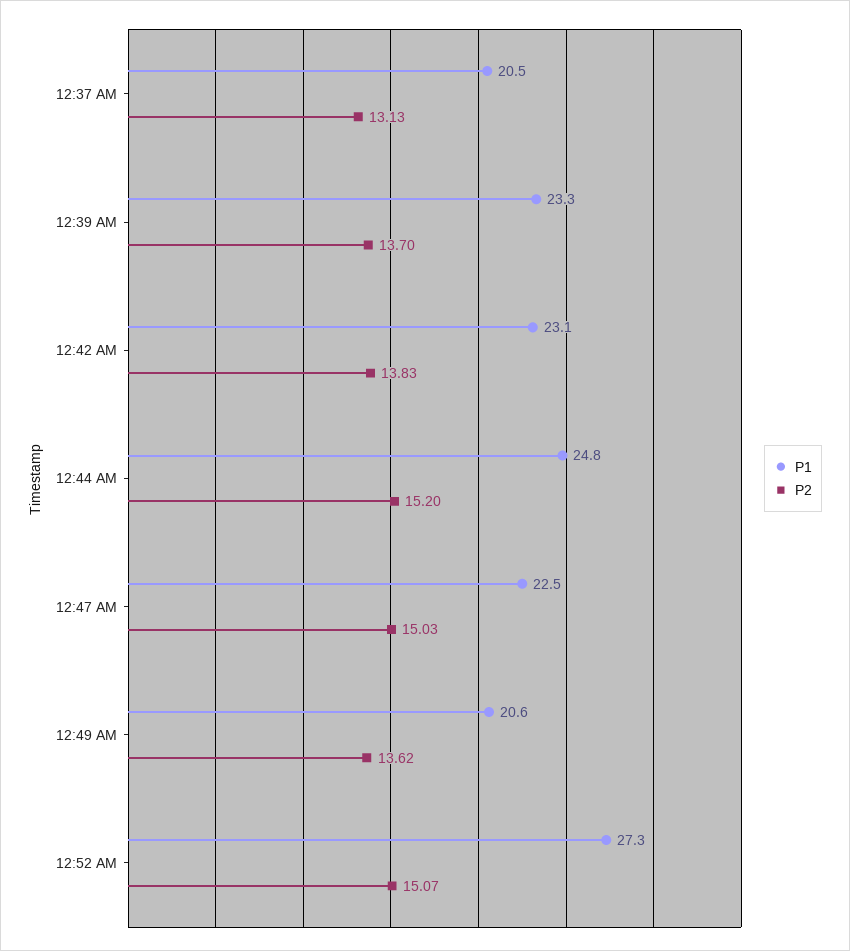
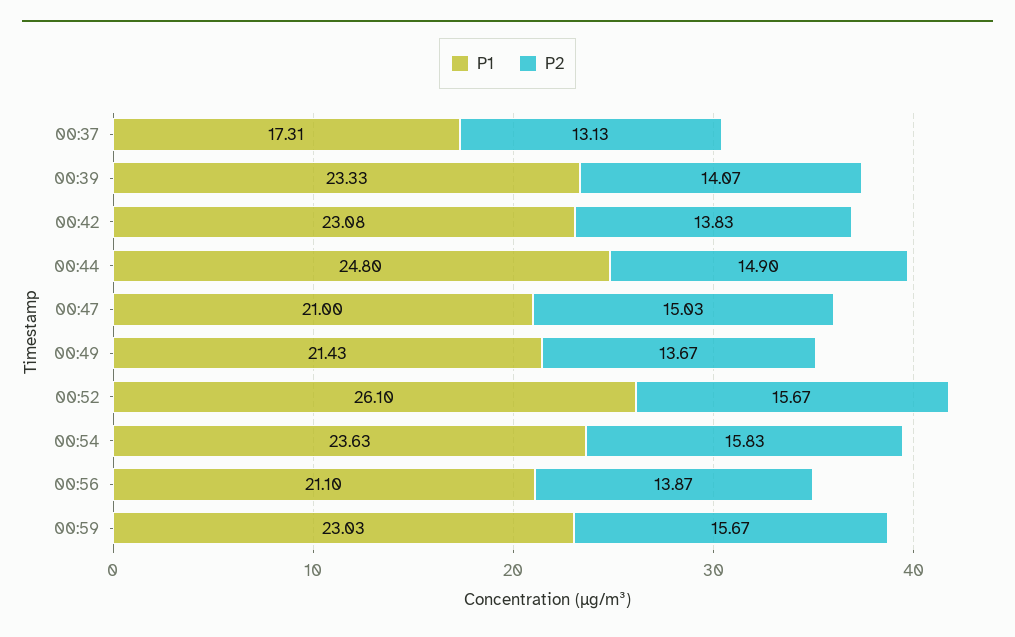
P1, 12:37 AM: 20.5 -> 17.31
P2, 12:39 AM: 13.7 -> 14.07
P2, 12:44 AM: 15.2 -> 14.9
P1, 12:47 AM: 22.5 -> 21
P1, 12:49 AM: 20.6 -> 21.43
P2, 12:49 AM: 13.62 -> 13.67
P1, 12:52 AM: 27.3 -> 26.1
P2, 12:52 AM: 15.07 -> 15.67
P1, 00:54: none -> 23.63
P2, 00:54: none -> 15.83
P1, 00:56: none -> 21.1
P2, 00:56: none -> 13.87
P1, 00:59: none -> 23.03
P2, 00:59: none -> 15.67

